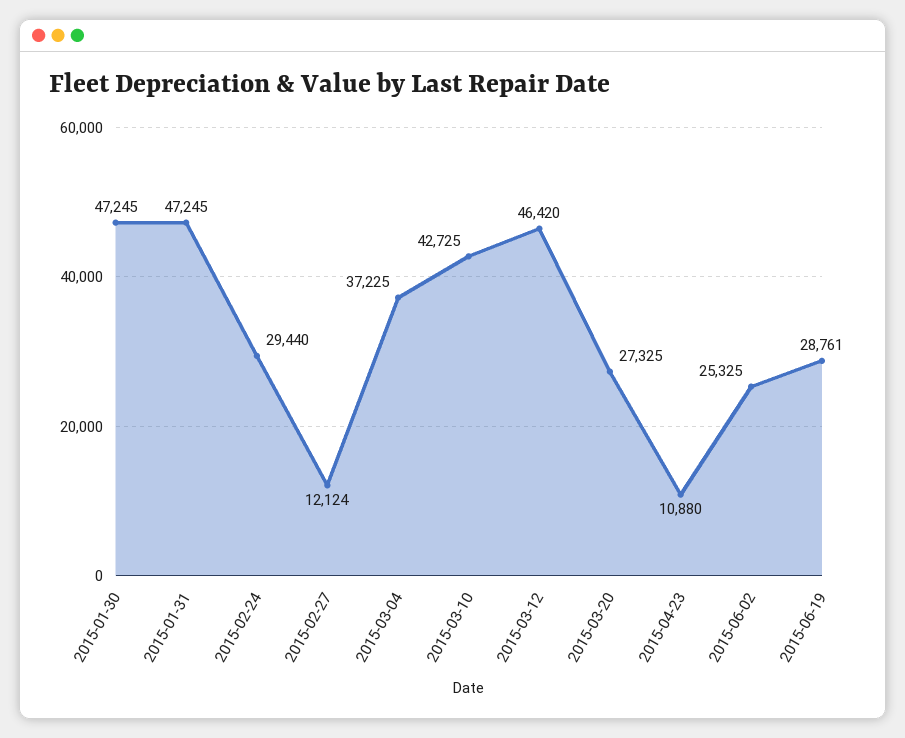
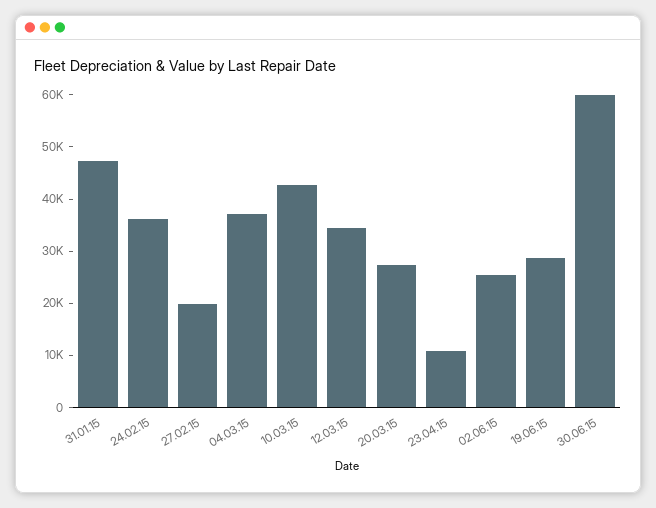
2015-01-30: 47245 -> none
2015-02-24: 29440 -> 36000
2015-02-27: 12124 -> 20000
2015-03-12: 46420 -> 34000
30.06.15: none -> 60000

